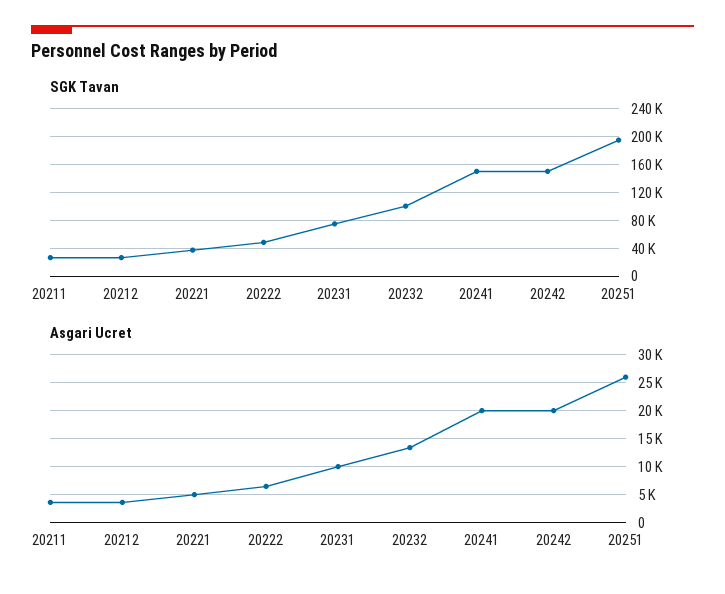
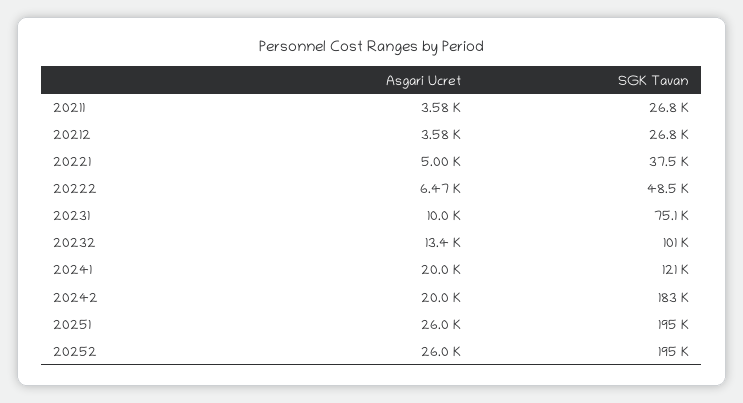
SGK Tavan, 20241: 150000 -> 121000
SGK Tavan, 20242: 150000 -> 183000
Asgari Ucret, 20252: none -> 26000
SGK Tavan, 20252: none -> 195000

